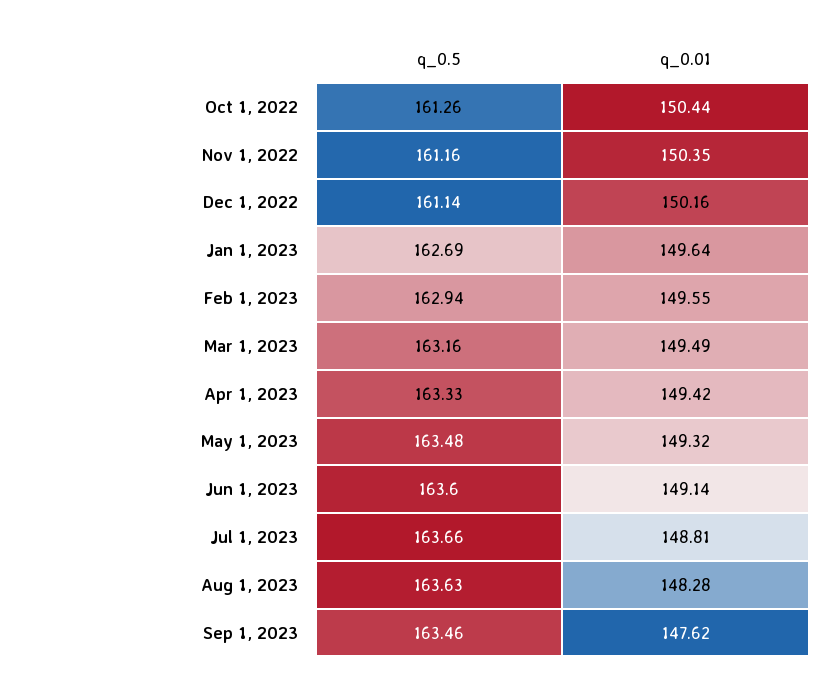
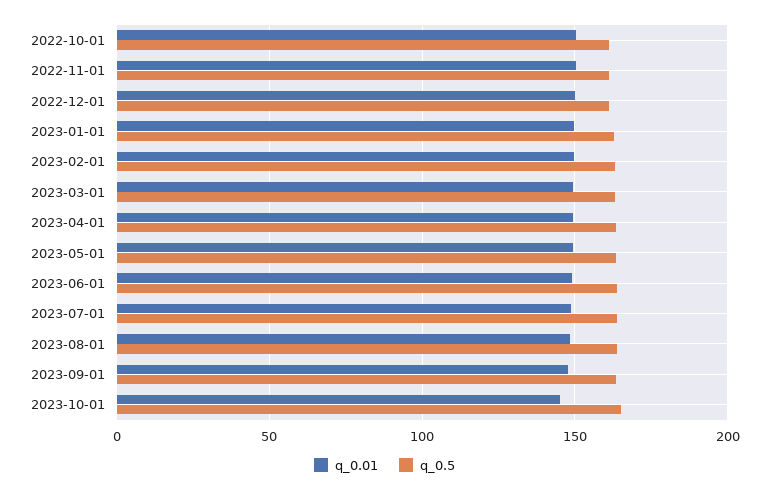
q_0.01, 2023-10-01: none -> 145
q_0.5, 2023-10-01: none -> 165

